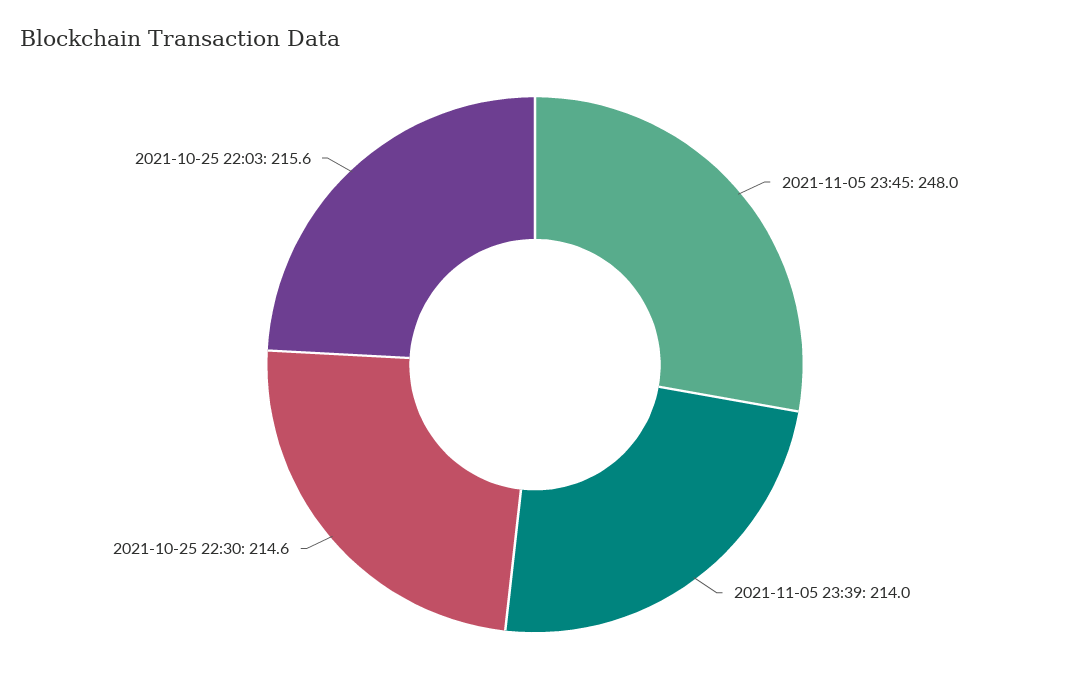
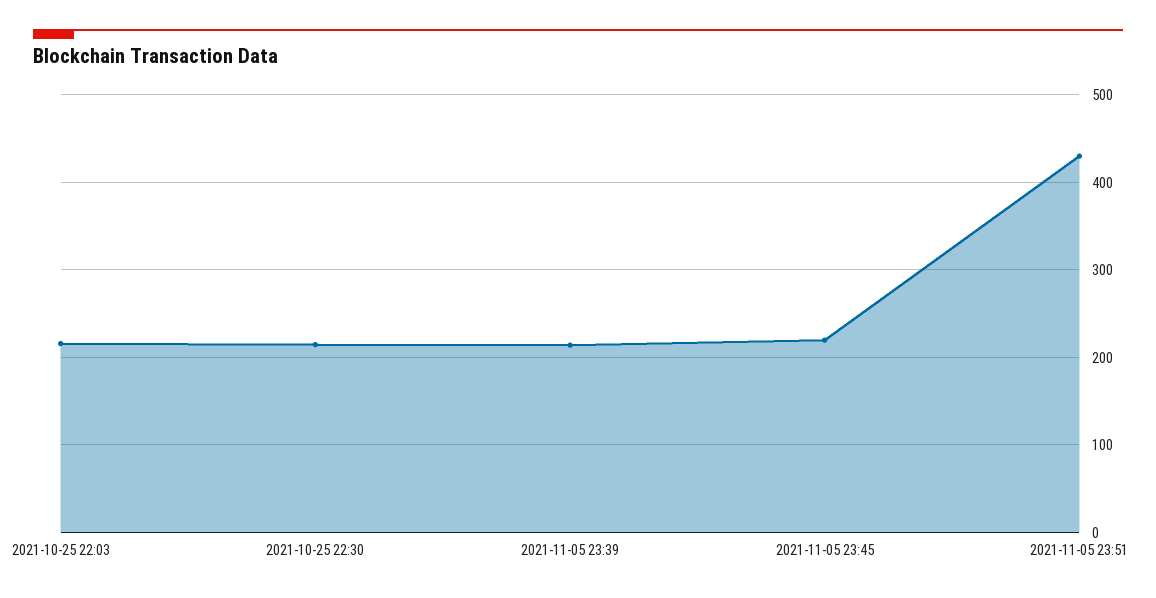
2021-11-05 23:45: 248 -> 220
2021-11-05 23:51: none -> 430

